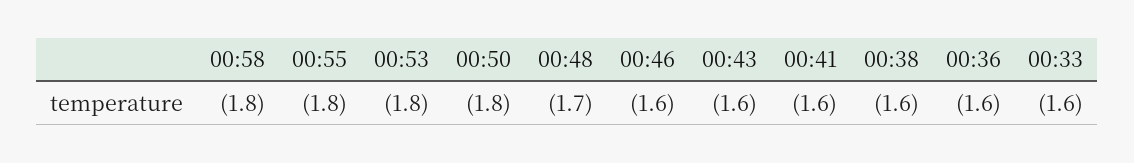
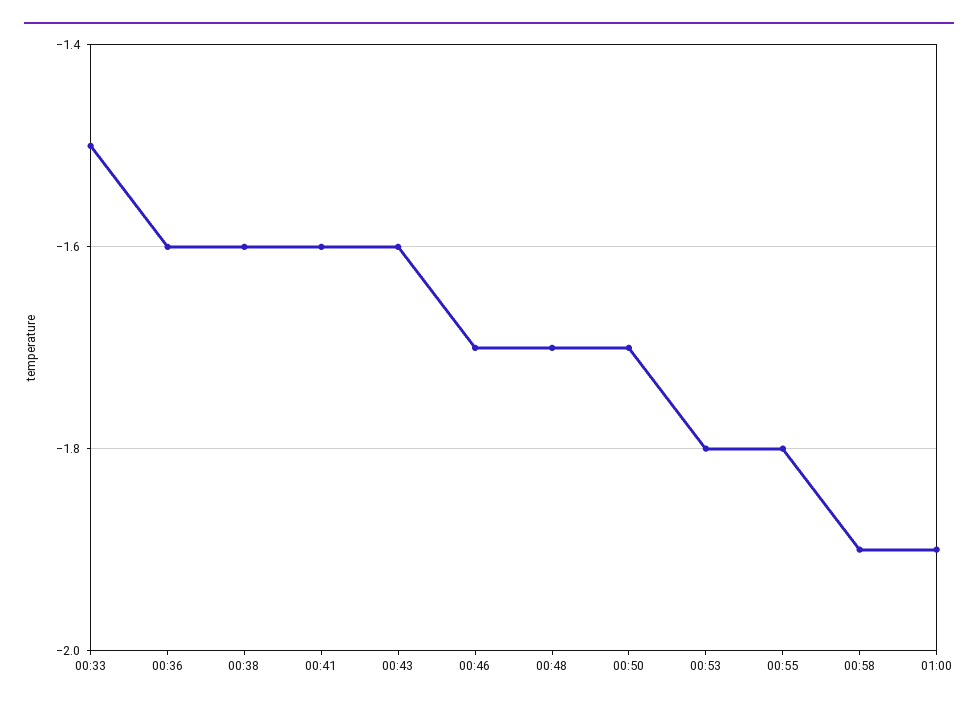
00:58: -1.8 -> -1.9
00:50: -1.8 -> -1.7
00:46: -1.6 -> -1.7
00:33: -1.6 -> -1.5
01:00: none -> -1.9

